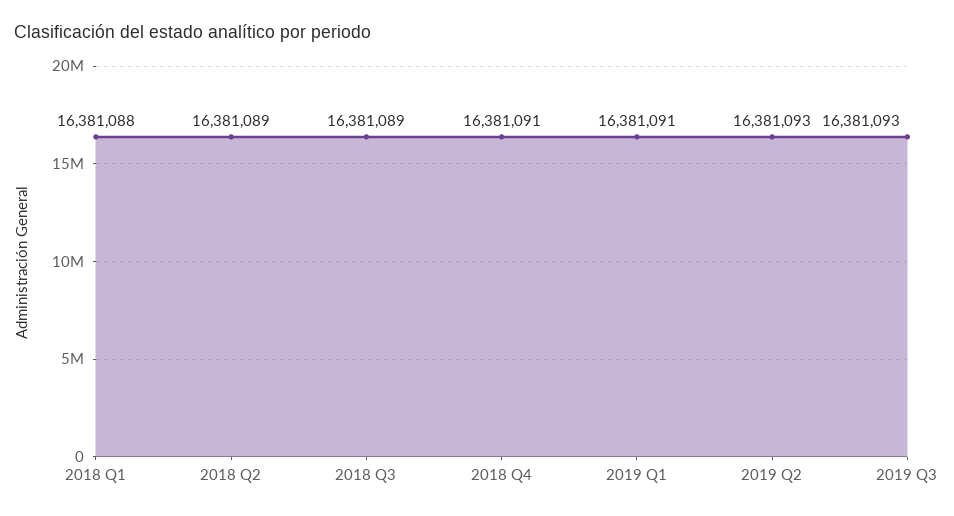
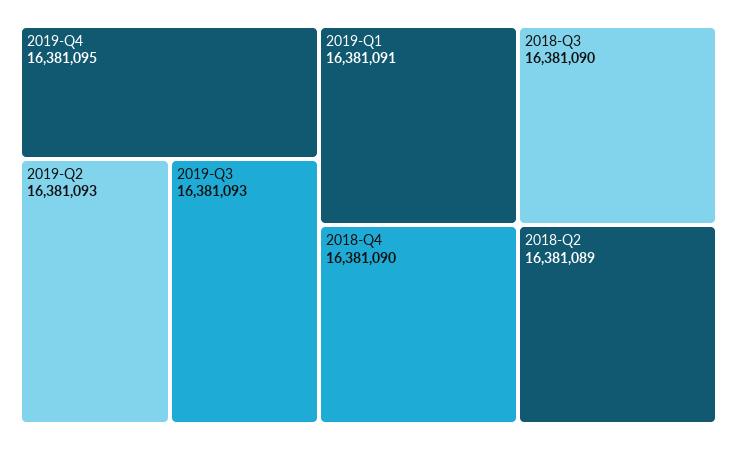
2018 Q1: 16381088 -> none
2018 Q3: 16381089 -> 16381090
2018 Q4: 16381091 -> 16381090
2019-Q4: none -> 16381095

